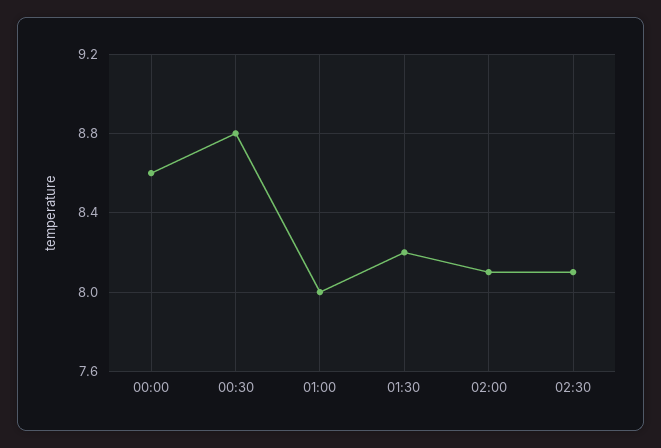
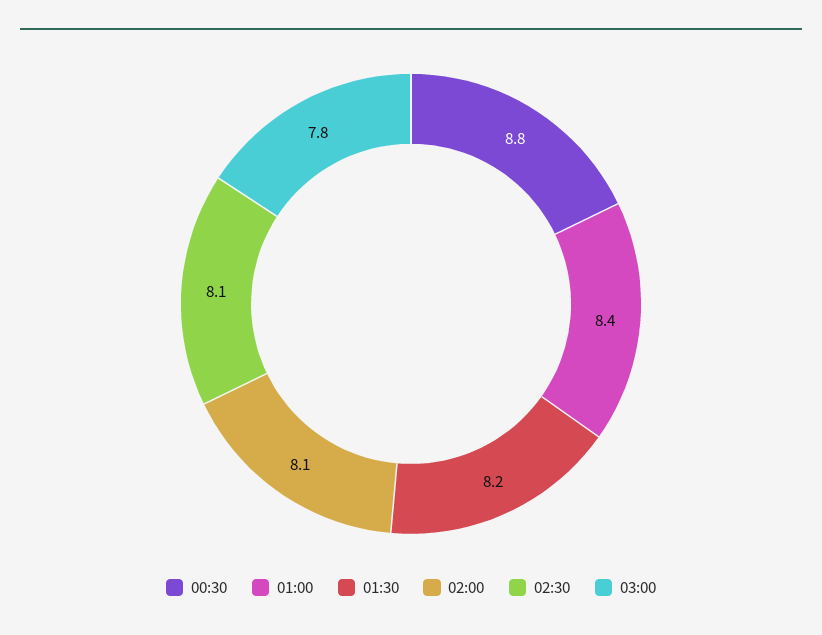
00:00: 8.6 -> none
01:00: 8 -> 8.4
03:00: none -> 7.8

